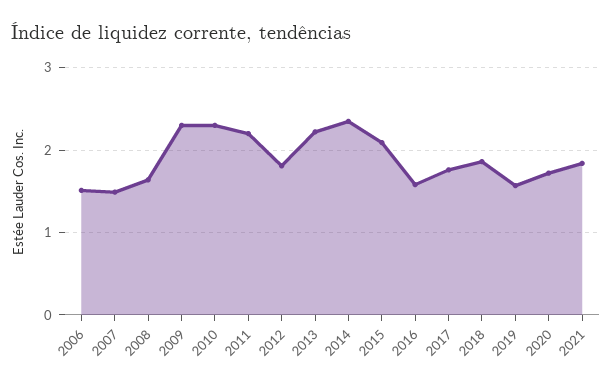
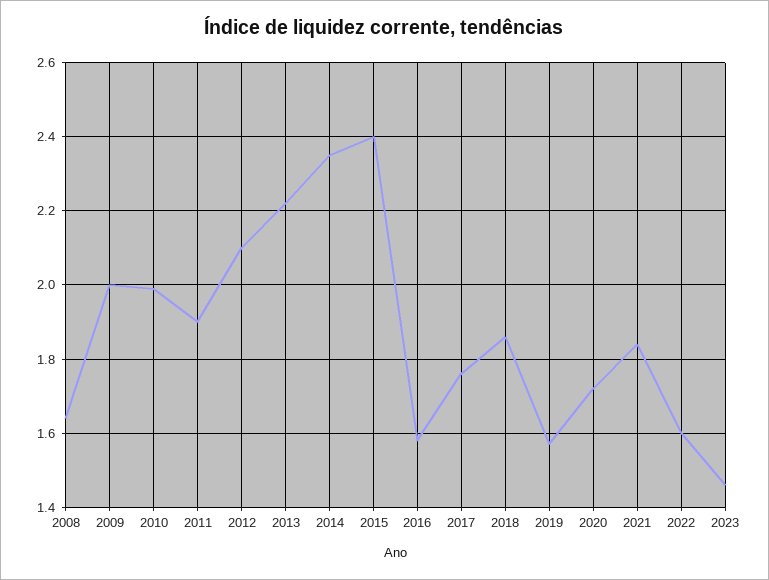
2006: 1.5 -> none
2007: 1.5 -> none
2009: 2.3 -> 2
2010: 2.3 -> 2
2011: 2.2 -> 1.9
2012: 1.8 -> 2.1
2015: 2.1 -> 2.4
2022: none -> 1.6
2023: none -> 1.45

